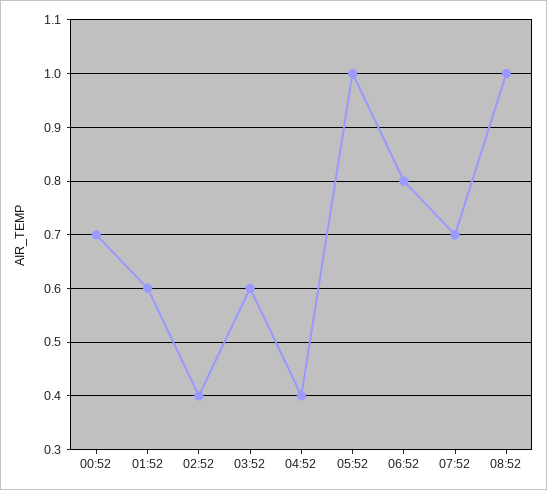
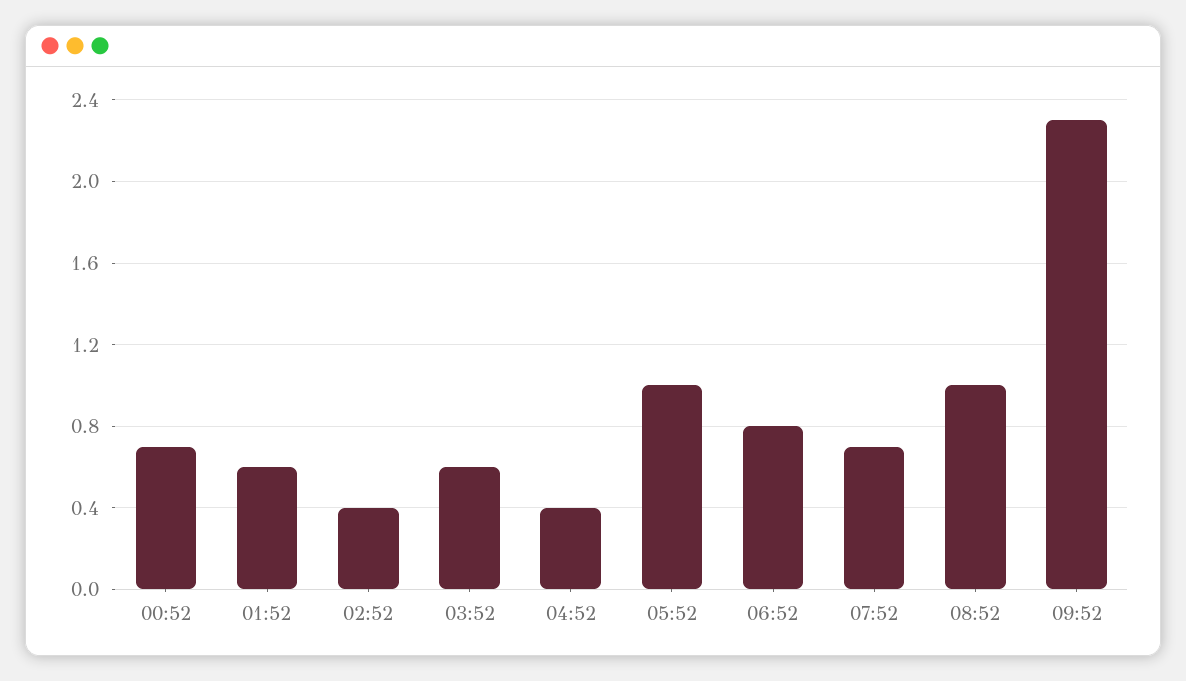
09:52: none -> 2.3

